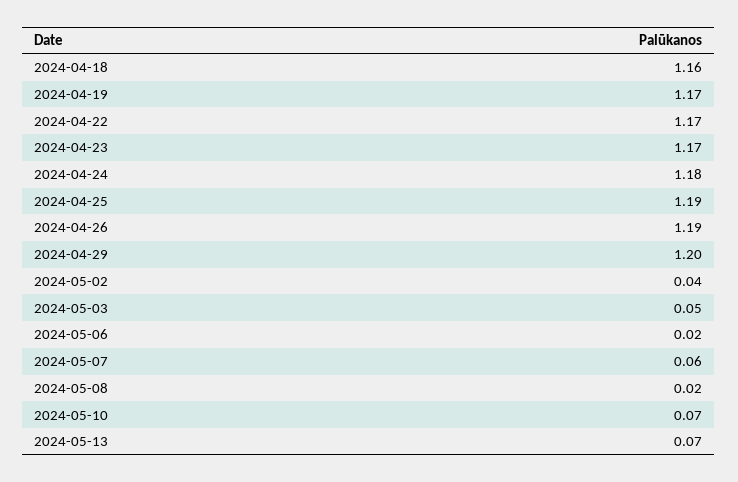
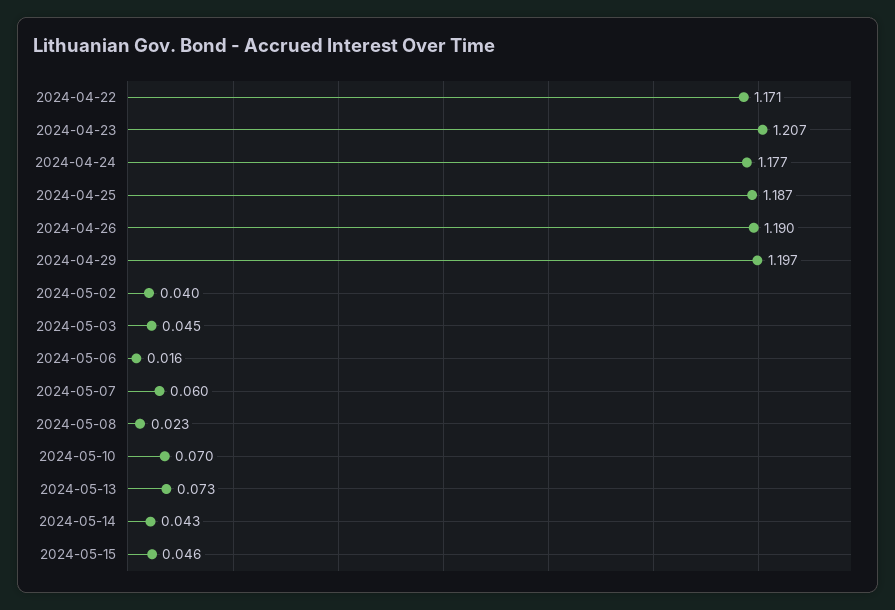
2024-04-18: 1.16 -> none
2024-04-19: 1.17 -> none
2024-04-23: 1.17 -> 1.207
2024-05-14: none -> 0.043
2024-05-15: none -> 0.046

